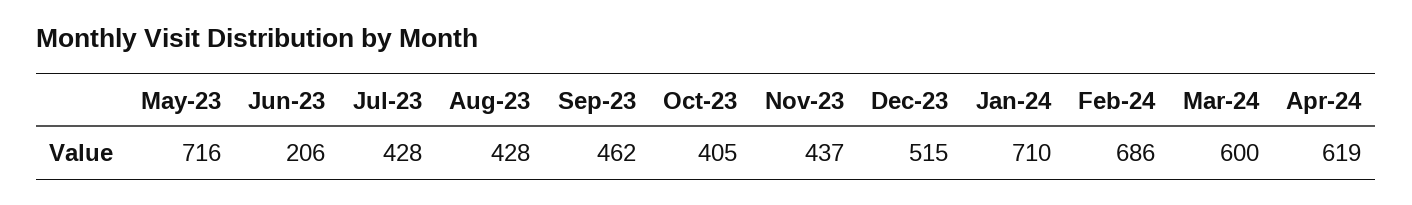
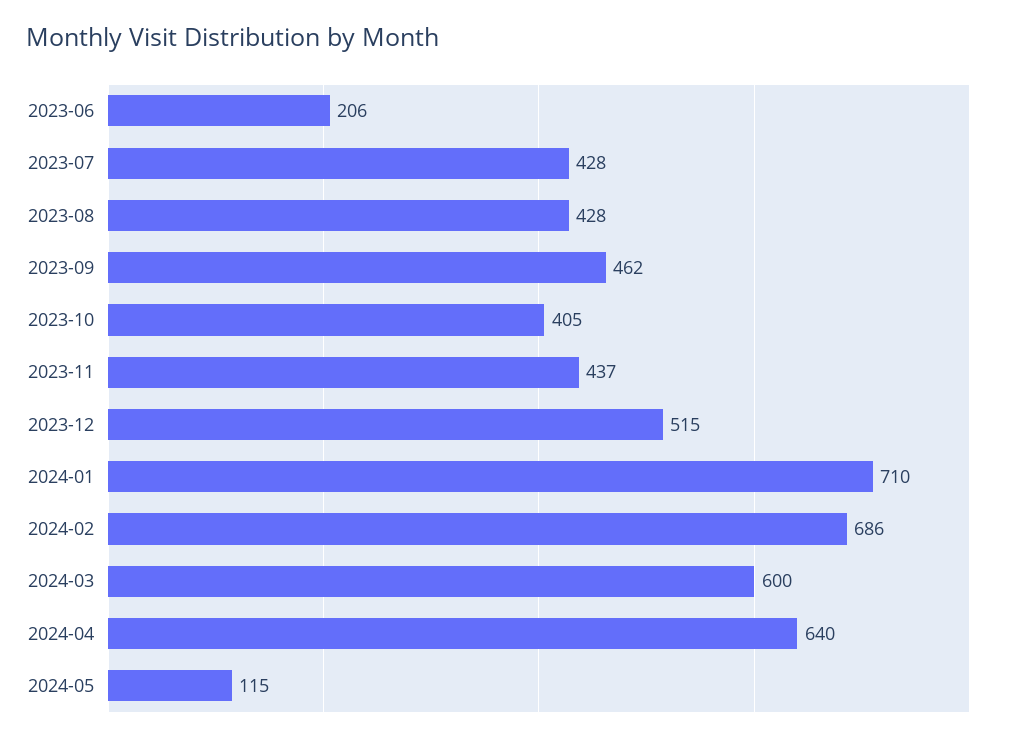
May-23: 716 -> none
Apr-24: 619 -> 640
2024-05: none -> 115

